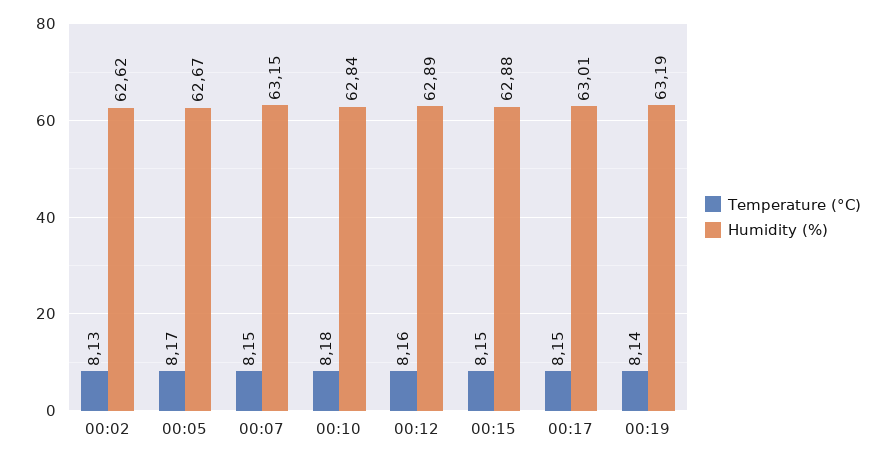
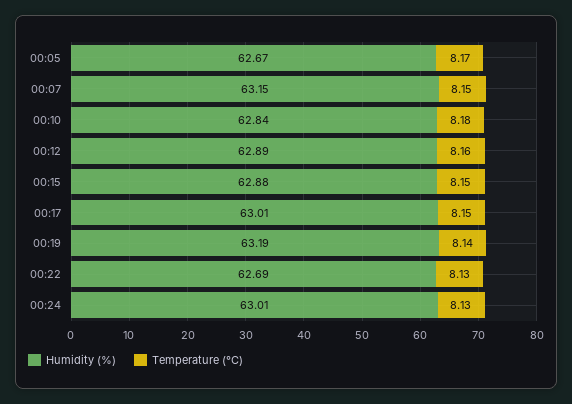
Temperature (°C), 00:02: 8.13 -> none
Humidity (%), 00:02: 62.62 -> none
Humidity (%), 00:22: none -> 62.69
Temperature (°C), 00:22: none -> 8.13
Humidity (%), 00:24: none -> 63.01
Temperature (°C), 00:24: none -> 8.13

